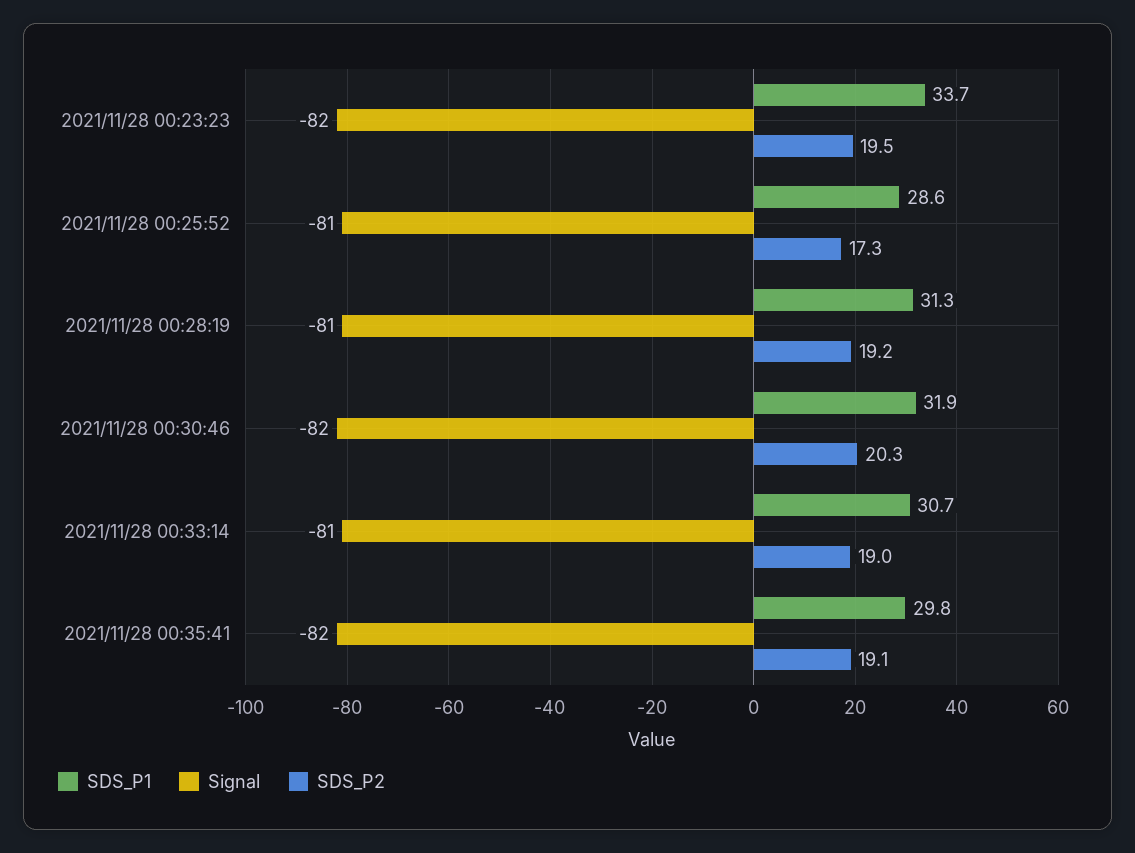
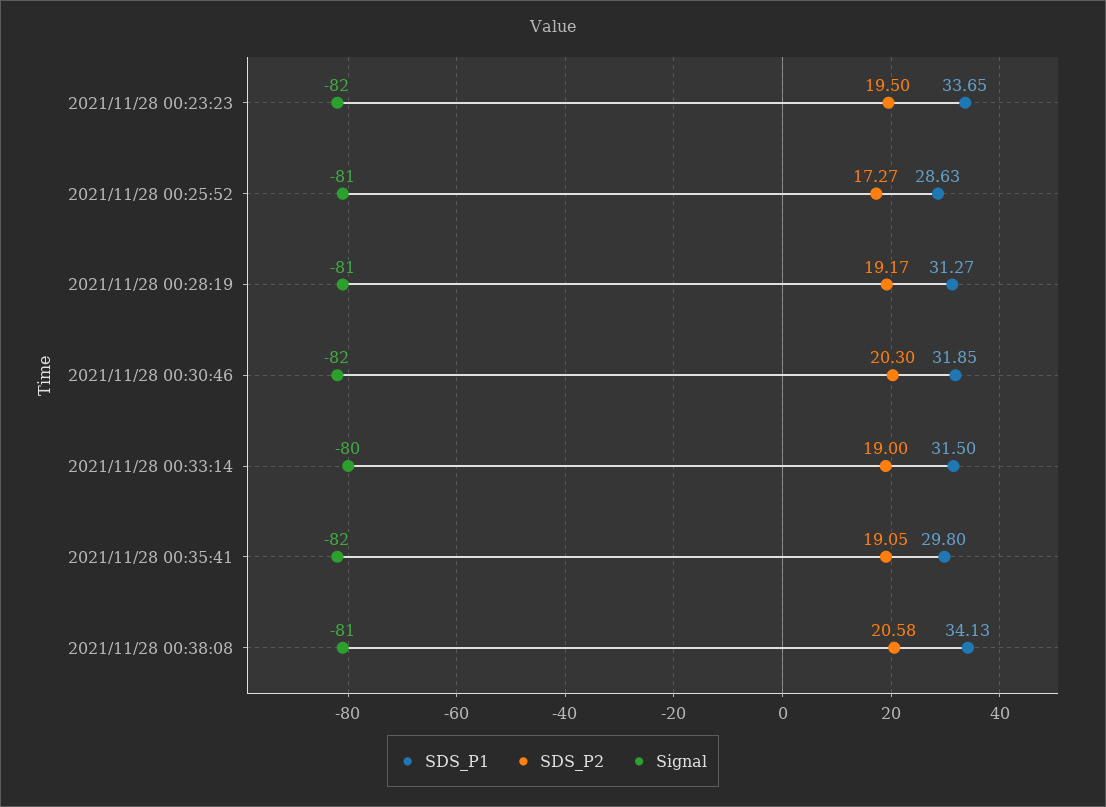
SDS_P1, 2021/11/28 00:33:14: 30.7 -> 31.5
Signal, 2021/11/28 00:33:14: -81 -> -80
SDS_P1, 2021/11/28 00:38:08: none -> 34.13
SDS_P2, 2021/11/28 00:38:08: none -> 20.58
Signal, 2021/11/28 00:38:08: none -> -81

